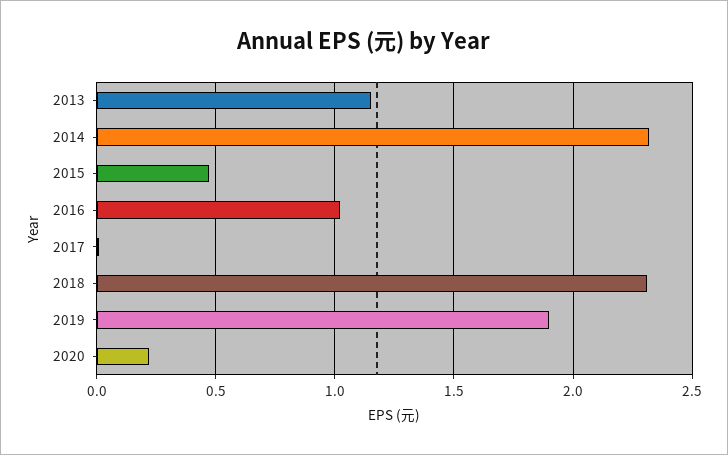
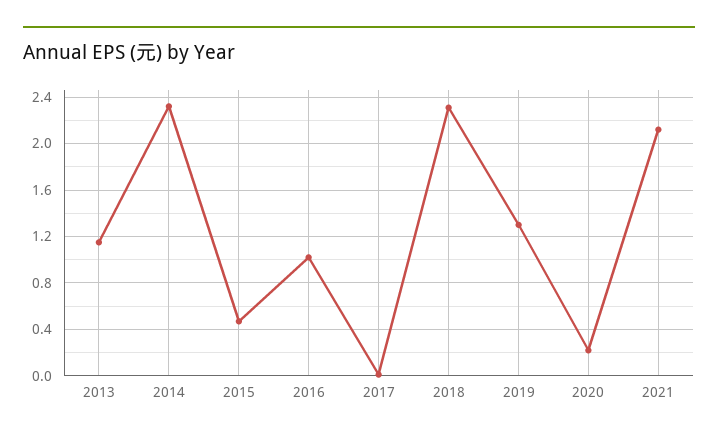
2019: 1.9 -> 1.3
2021: none -> 2.1

